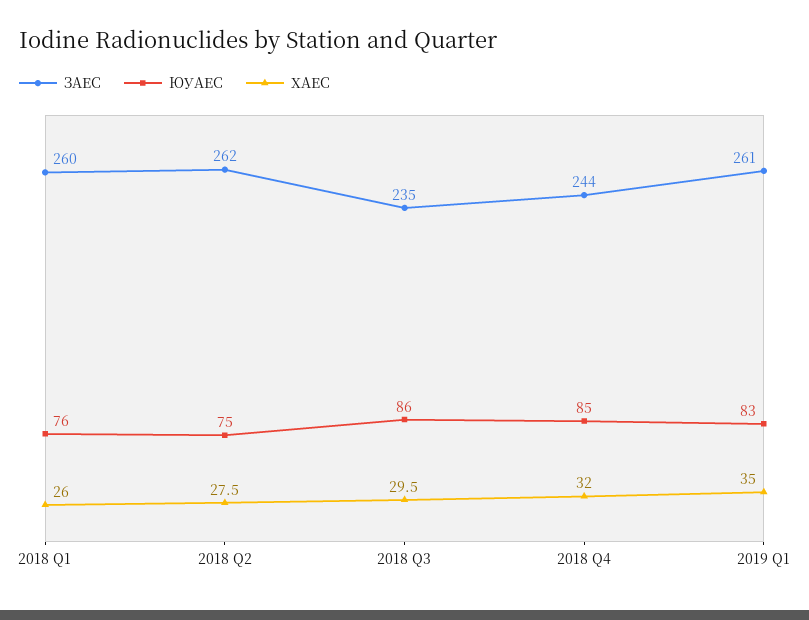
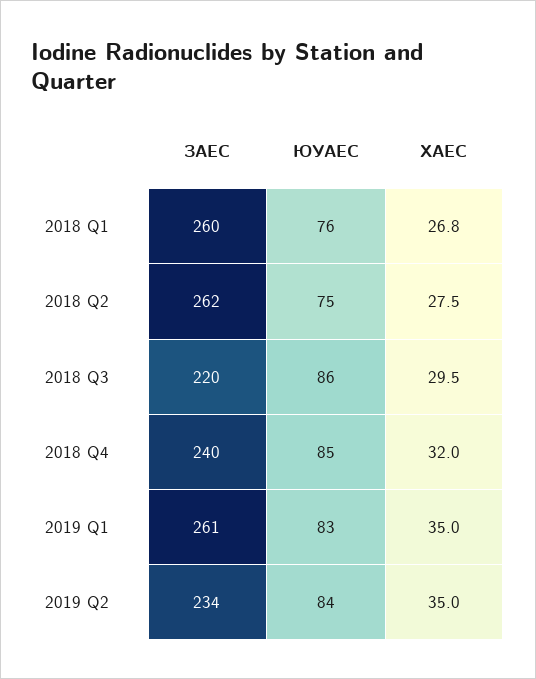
ХАЕС, 2018 Q1: 26 -> 26.8
ЗАЕС, 2018 Q3: 235 -> 220
ЗАЕС, 2018 Q4: 244 -> 240
ЗАЕС, 2019 Q2: none -> 234
ЮУАЕС, 2019 Q2: none -> 84
ХАЕС, 2019 Q2: none -> 35

